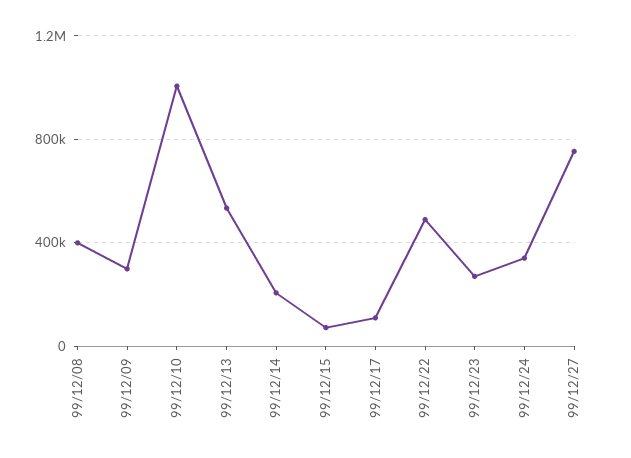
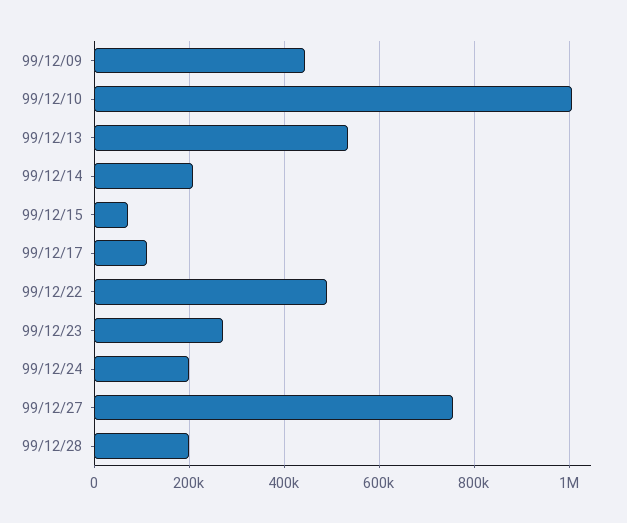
99/12/08: 400000 -> none
99/12/09: 300000 -> 440000
99/12/24: 350000 -> 200000
99/12/28: none -> 200000

